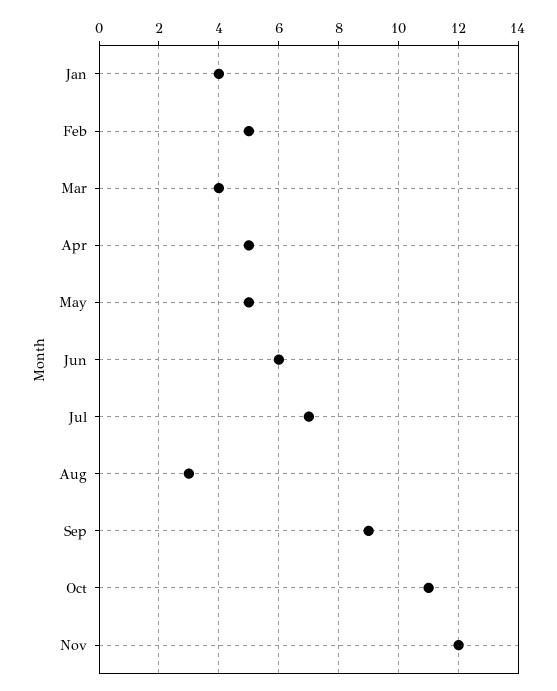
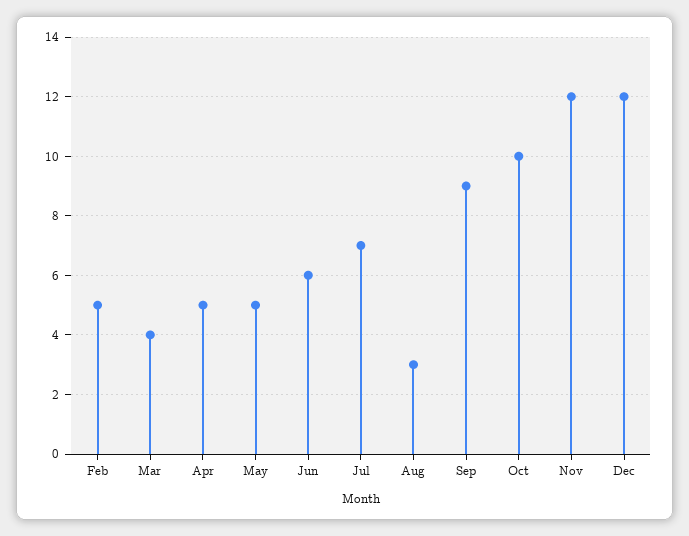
Jan: 4 -> none
Oct: 11 -> 10
Dec: none -> 12

